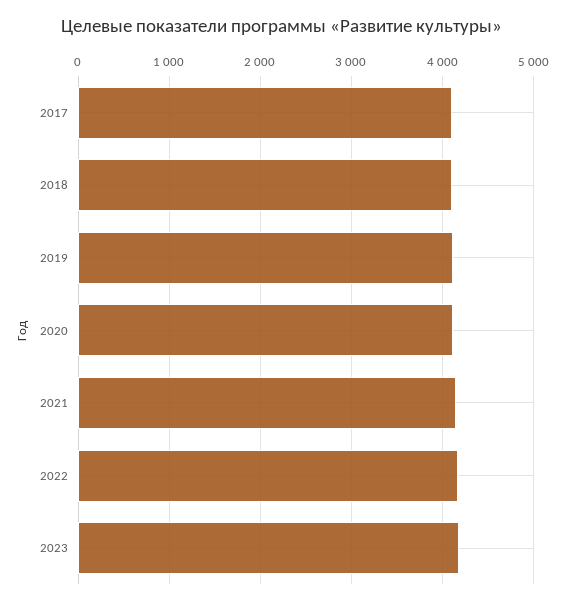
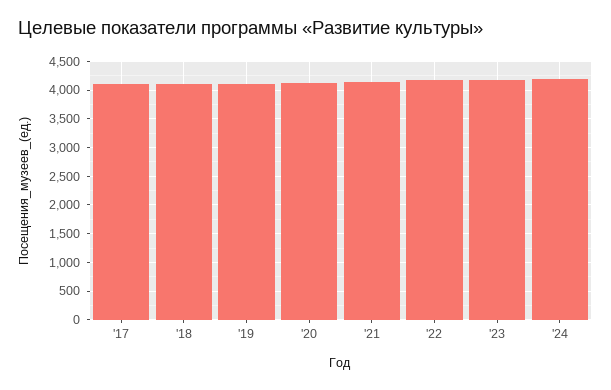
'24: none -> 4250

